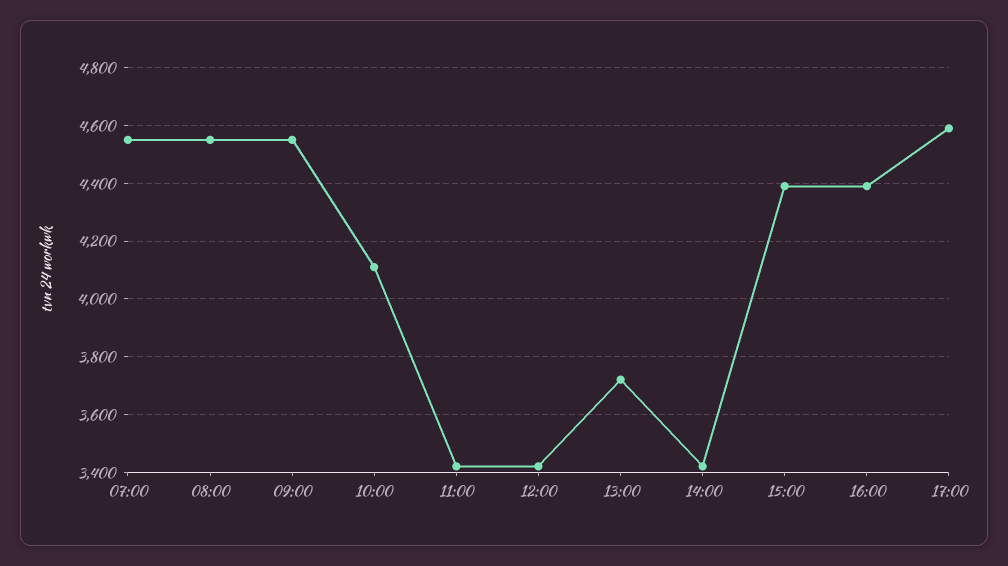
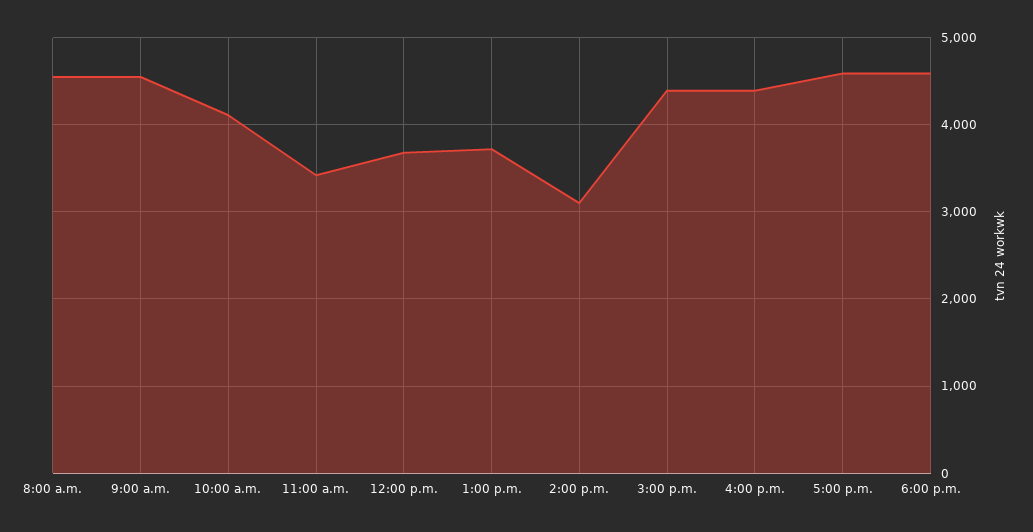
07:00: 4550 -> none
12:00: 3425 -> 3700
14:00: 3425 -> 3100
6:00 p.m.: none -> 4600

